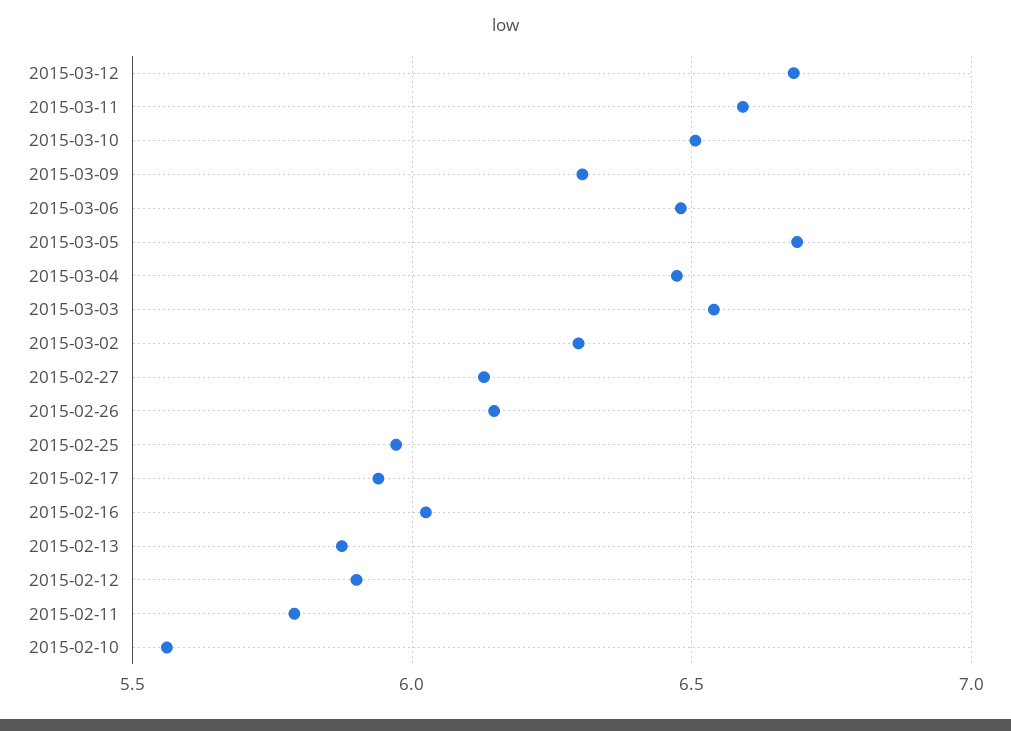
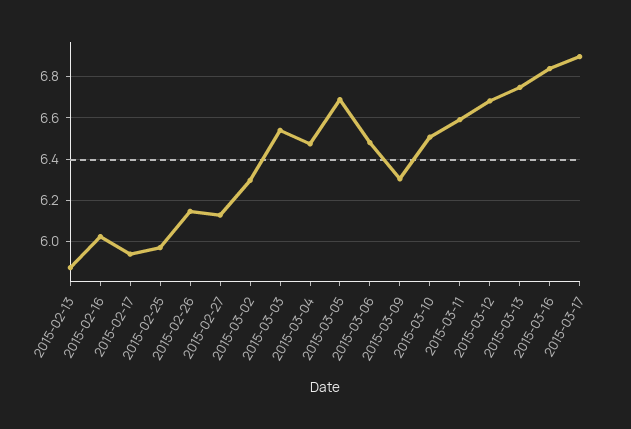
2015-02-12: 5.9 -> none
2015-02-11: 5.8 -> none
2015-02-10: 5.55 -> none
2015-03-13: none -> 6.75
2015-03-16: none -> 6.85
2015-03-17: none -> 6.9

